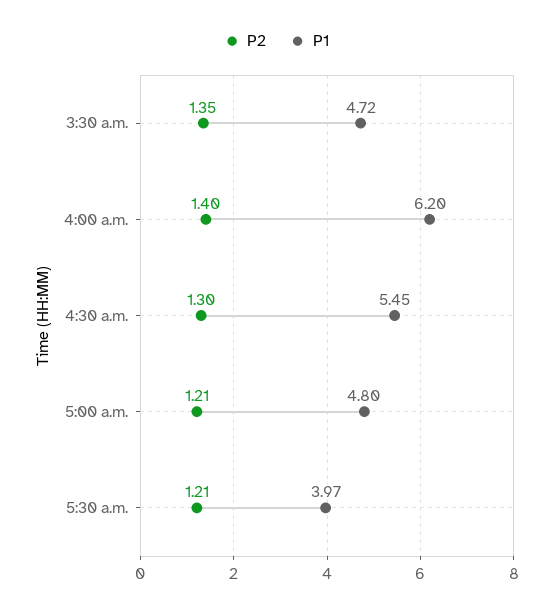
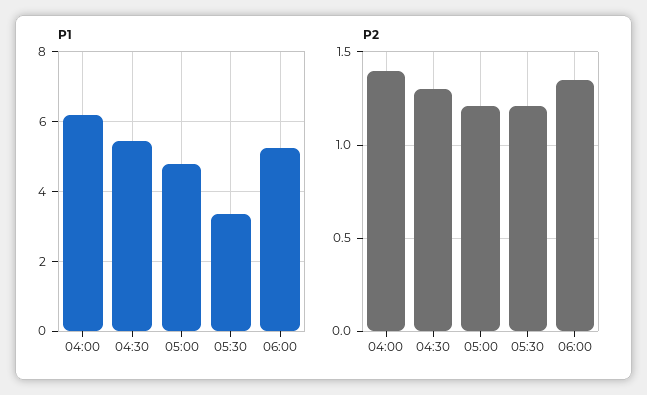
P2, 3:30 a.m.: 1.35 -> none
P1, 3:30 a.m.: 4.72 -> none
P1, 5:30 a.m.: 3.97 -> 3.4
P1, 06:00: none -> 5.2
P2, 06:00: none -> 1.35

